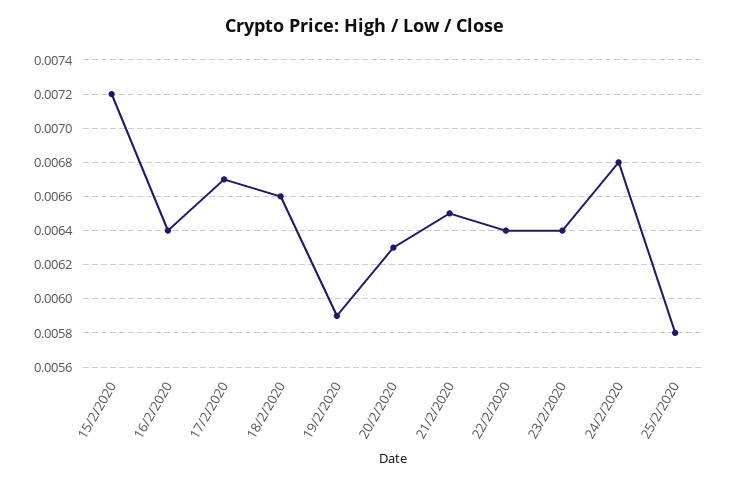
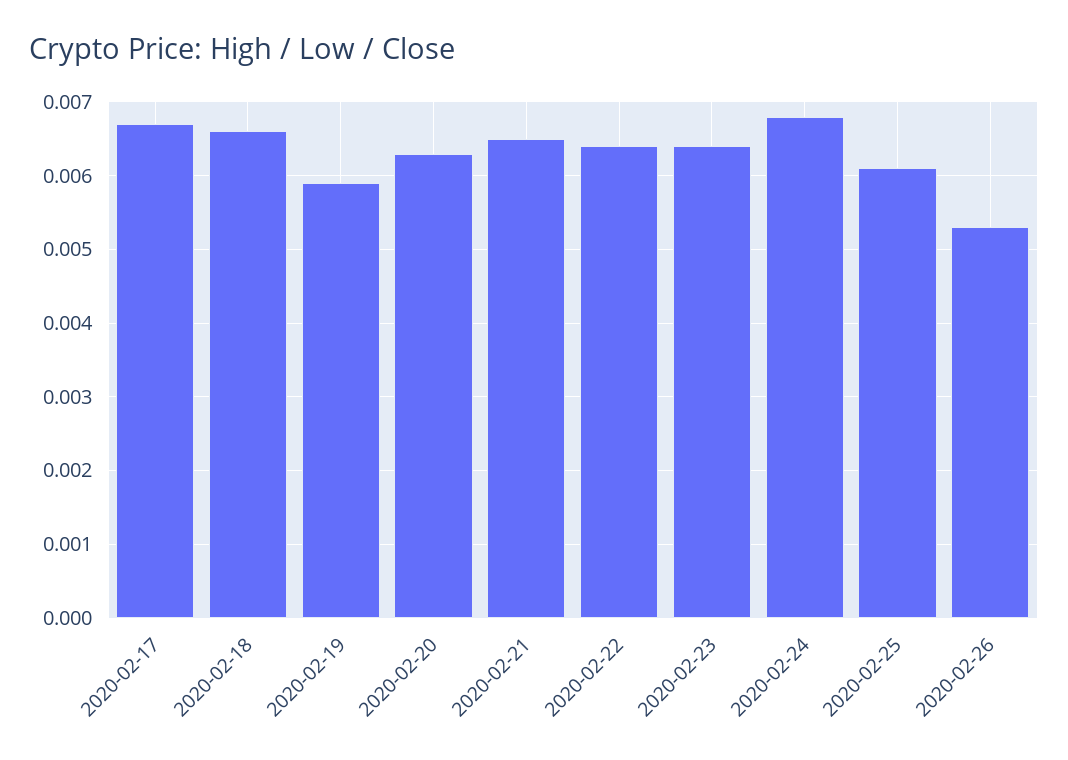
15/2/2020: 0.0072 -> none
16/2/2020: 0.0064 -> none
25/2/2020: 0.0058 -> 0.0061
2020-02-26: none -> 0.0053

